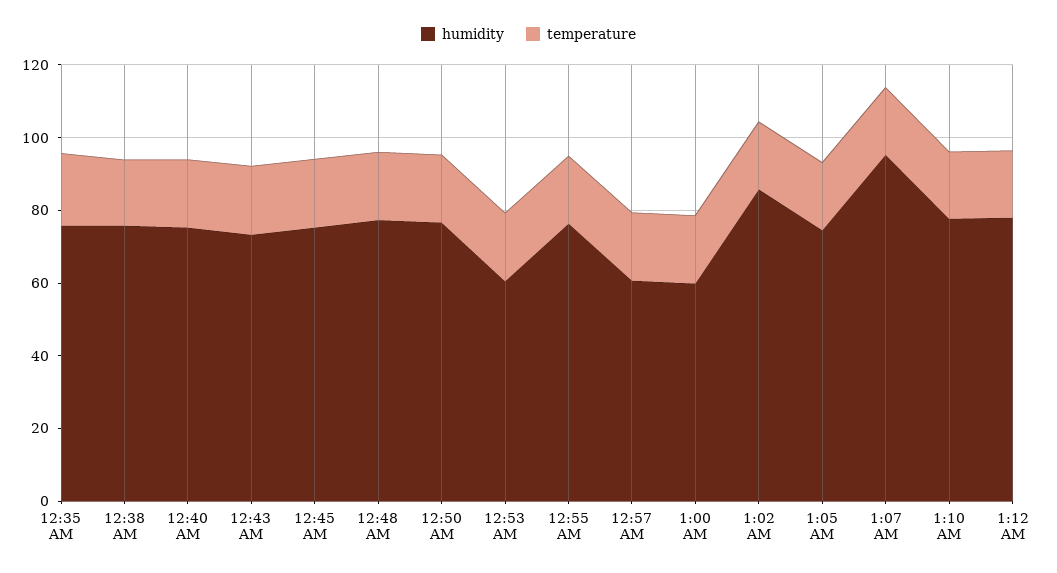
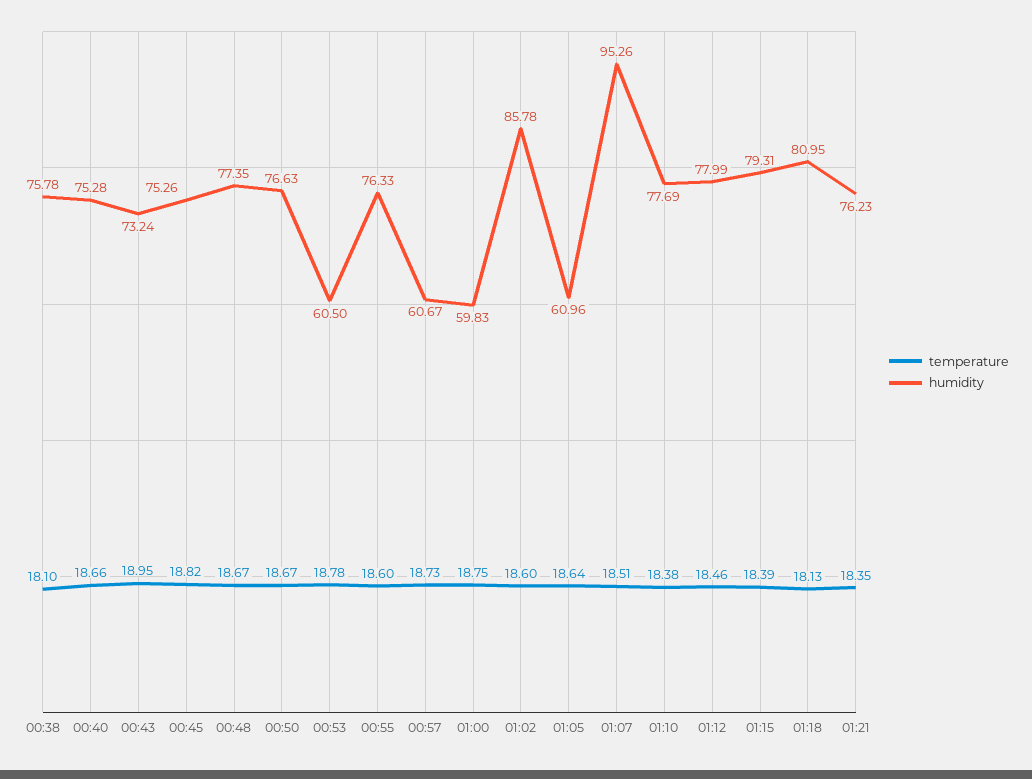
humidity, 12:35 AM: 75 -> none
temperature, 12:35 AM: 20 -> none
humidity, 1:05 AM: 75 -> 60.96
temperature, 01:15: none -> 18.39
humidity, 01:15: none -> 79.31
temperature, 01:18: none -> 18.13
humidity, 01:18: none -> 80.95
temperature, 01:21: none -> 18.35
humidity, 01:21: none -> 76.23

